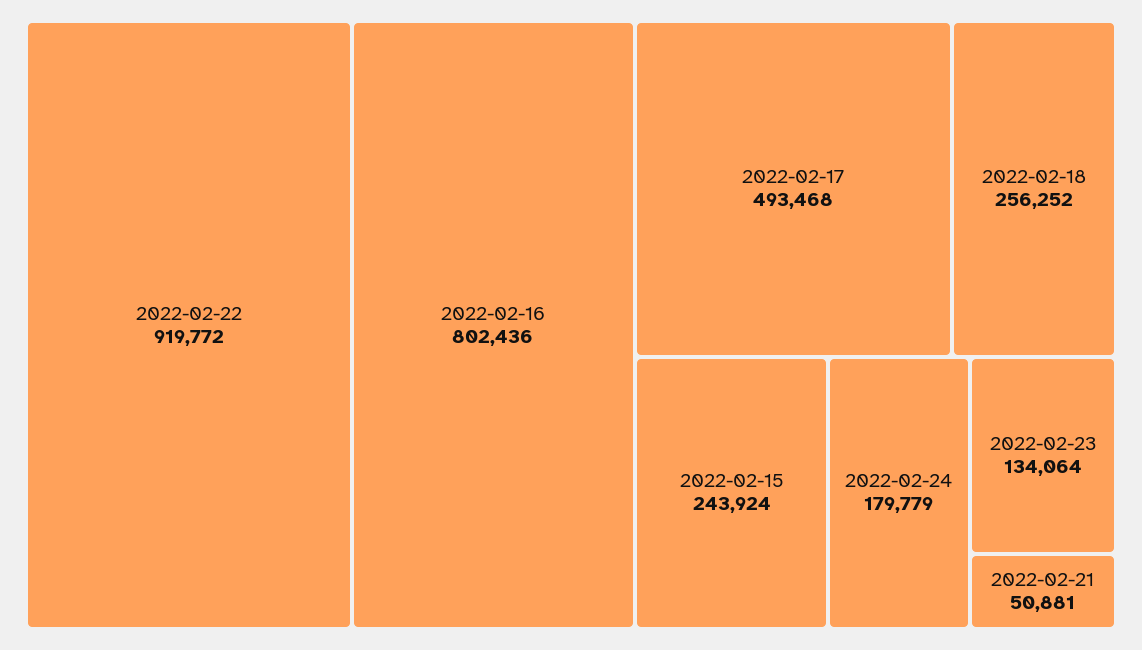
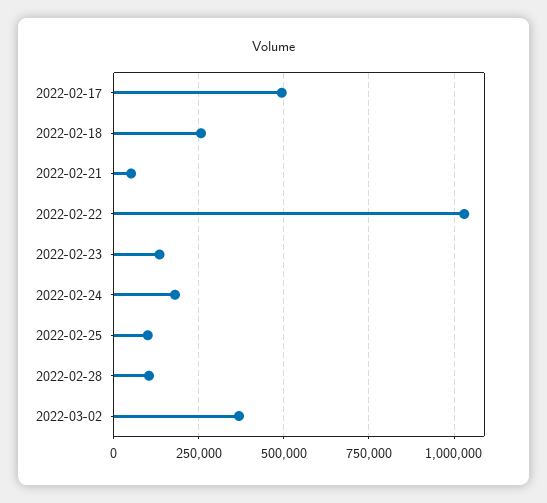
2022-02-22: 919772 -> 1025000
2022-02-16: 802436 -> none
2022-02-15: 243924 -> none
2022-02-25: none -> 100000
2022-02-28: none -> 100000
2022-03-02: none -> 375000

